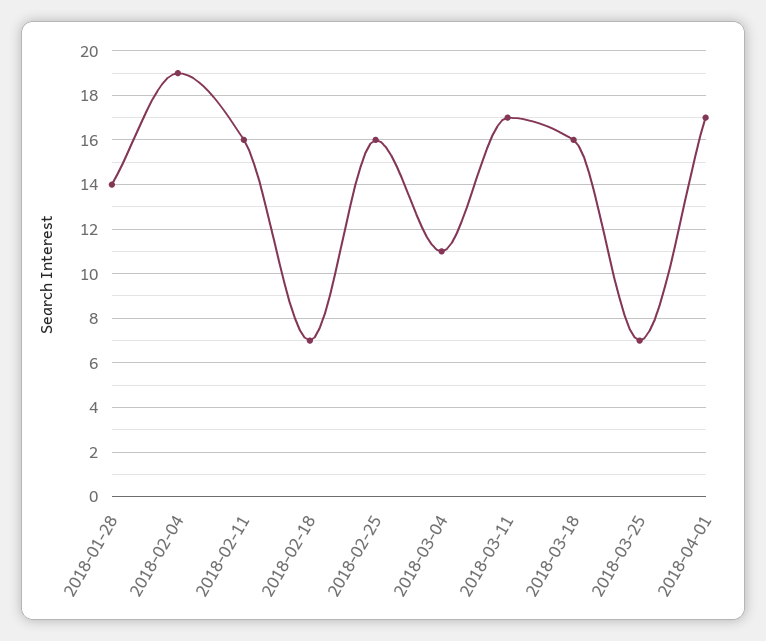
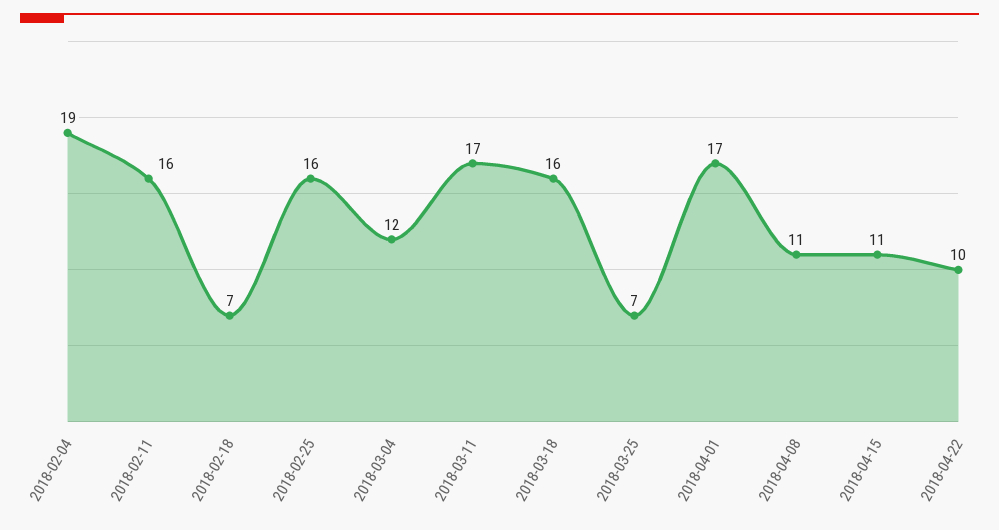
2018-01-28: 14 -> none
2018-03-04: 11 -> 12
2018-04-08: none -> 11
2018-04-15: none -> 11
2018-04-22: none -> 10

